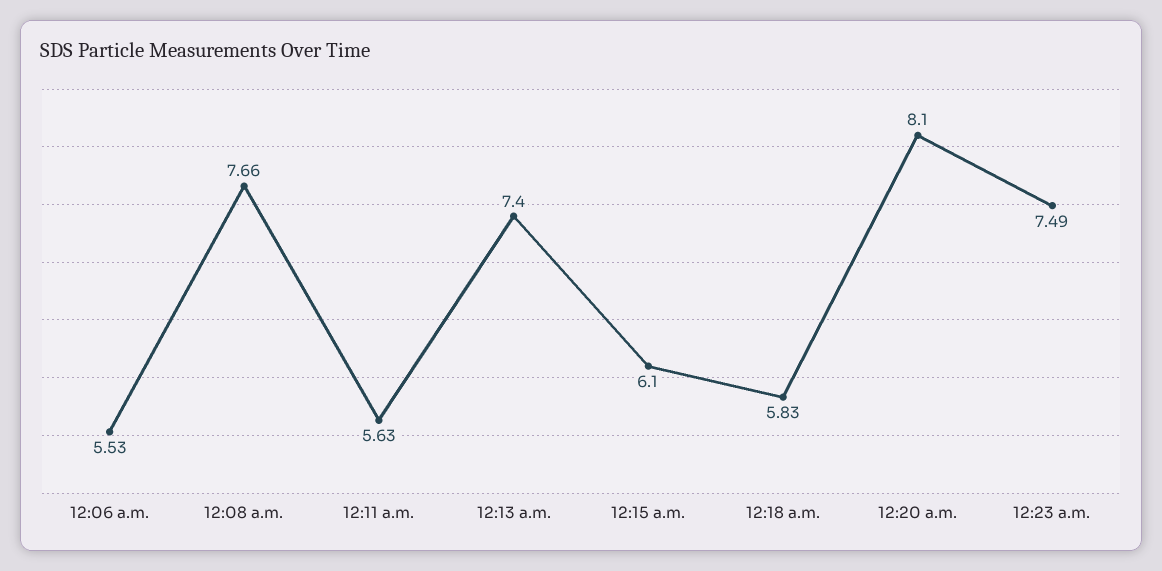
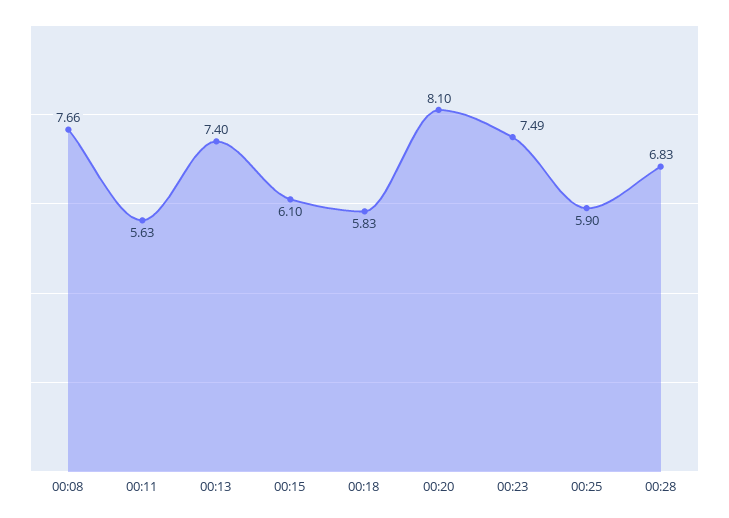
12:06 a.m.: 5.53 -> none
00:25: none -> 5.9
00:28: none -> 6.83

